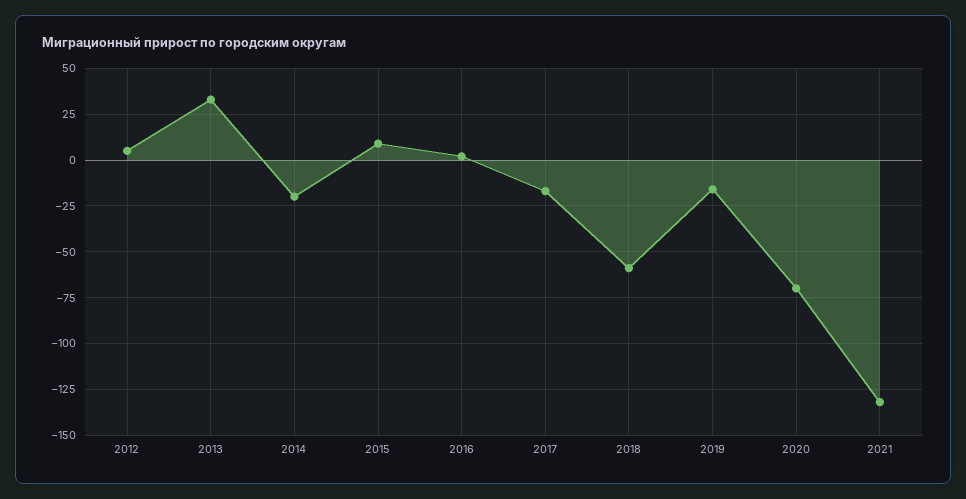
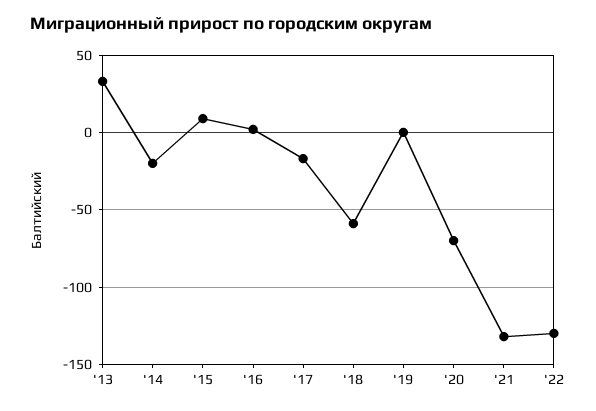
2012: 5 -> none
2019: -15 -> 0
'22: none -> -130

